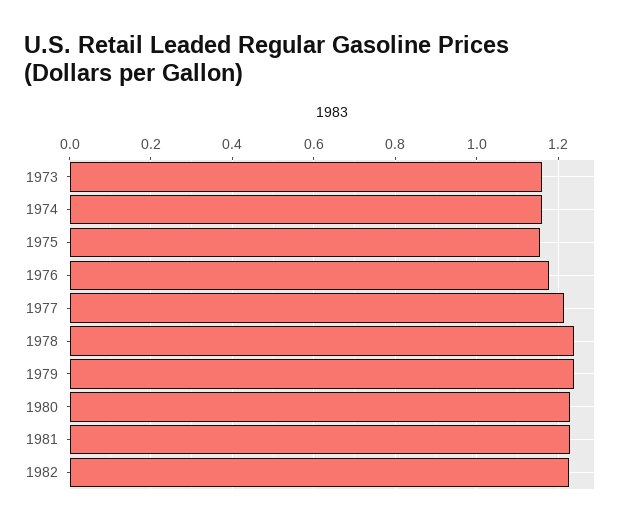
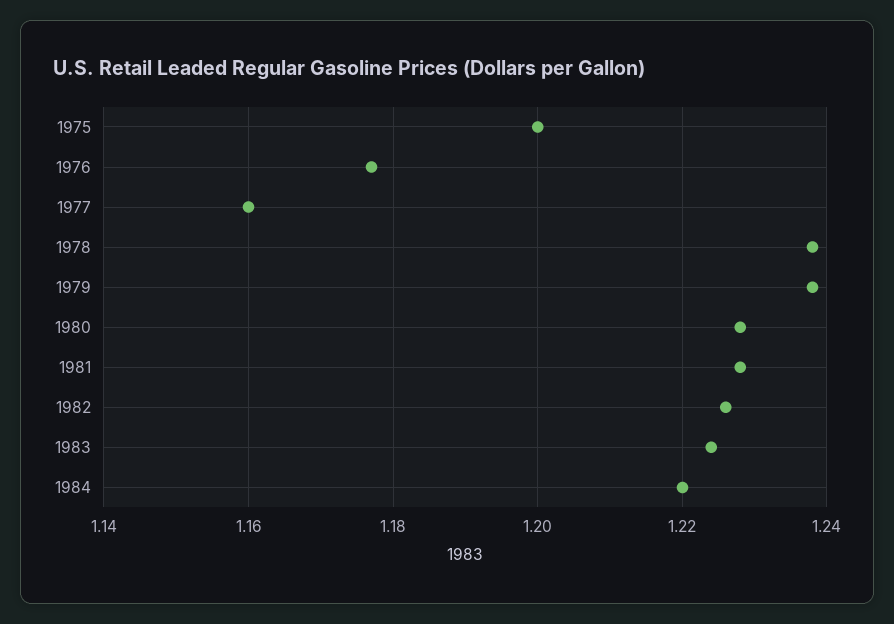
1973: 1.16 -> none
1974: 1.16 -> none
1975: 1.16 -> 1.2
1977: 1.22 -> 1.16
1983: none -> 1.225
1984: none -> 1.22

